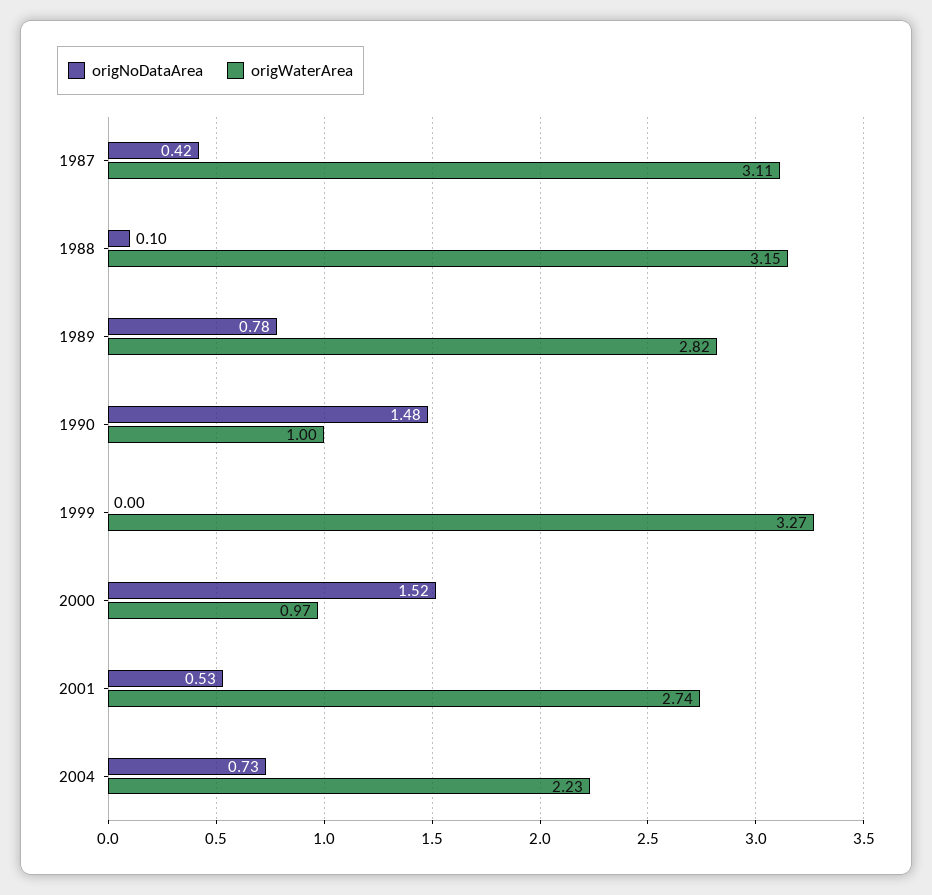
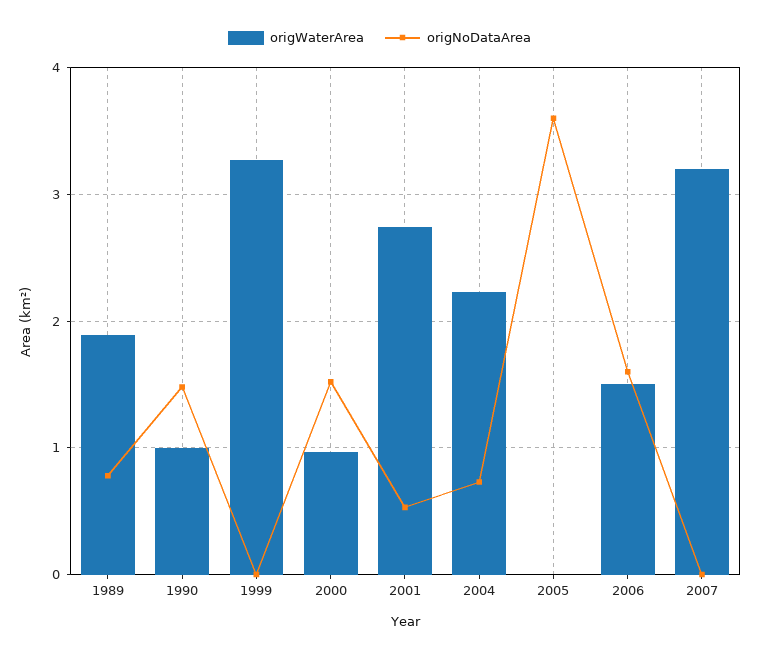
origNoDataArea, 1987: 0.42 -> none
origWaterArea, 1987: 3.11 -> none
origNoDataArea, 1988: 0.1 -> none
origWaterArea, 1988: 3.15 -> none
origWaterArea, 1989: 2.82 -> 1.9
origWaterArea, 2005: none -> 0
origNoDataArea, 2005: none -> 3.6
origWaterArea, 2006: none -> 1.5
origNoDataArea, 2006: none -> 1.6
origWaterArea, 2007: none -> 3.2
origNoDataArea, 2007: none -> 0

